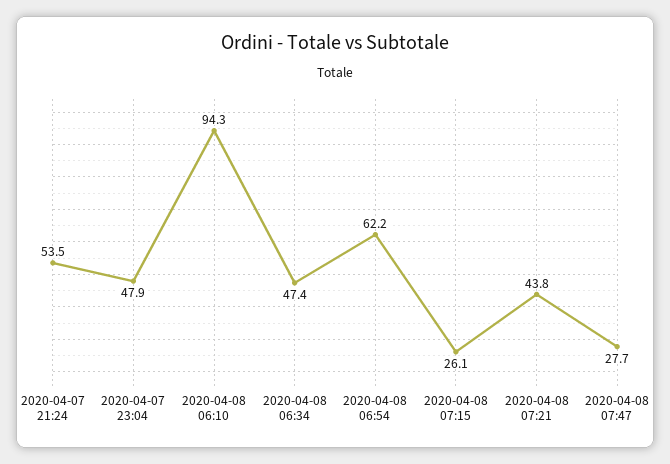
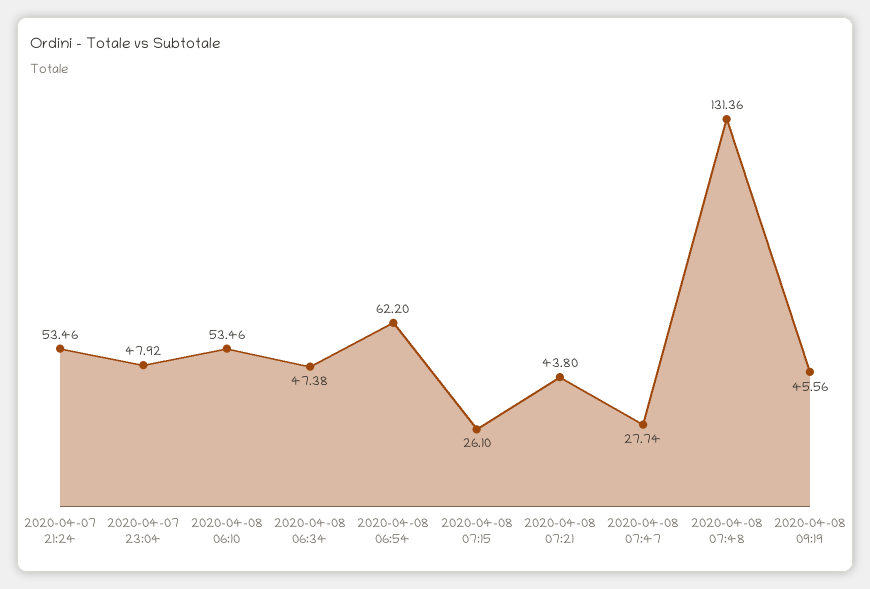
2020-04-08 06:10: 94.3 -> 53.46
2020-04-08 07:48: none -> 131.36
2020-04-08 09:19: none -> 45.56

